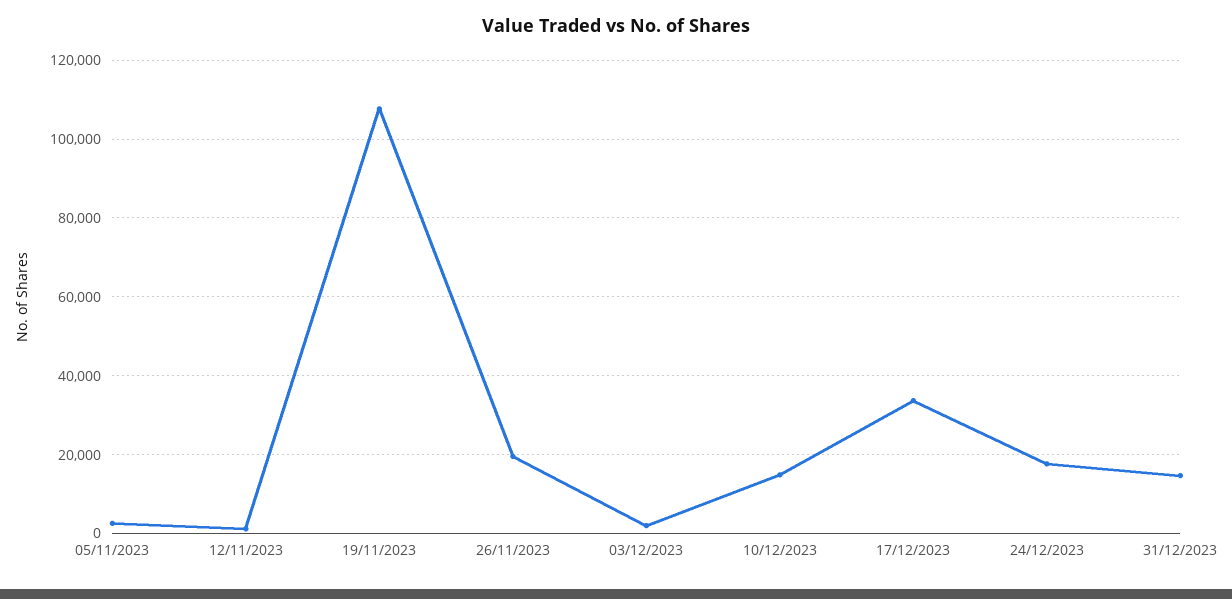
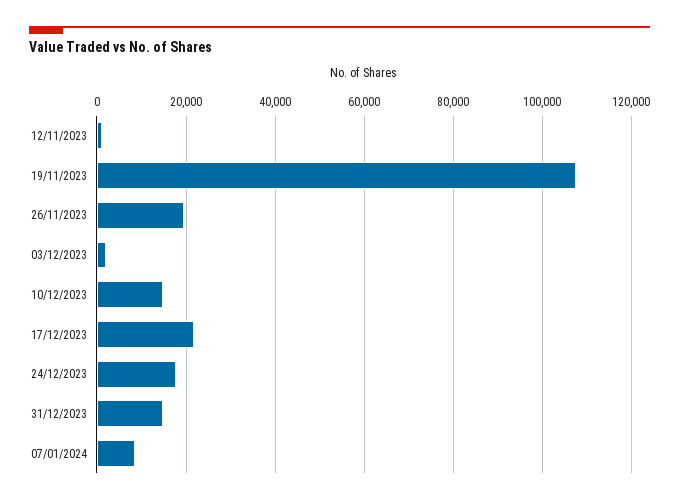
05/11/2023: 2000 -> none
17/12/2023: 34000 -> 22000
07/01/2024: none -> 8000

